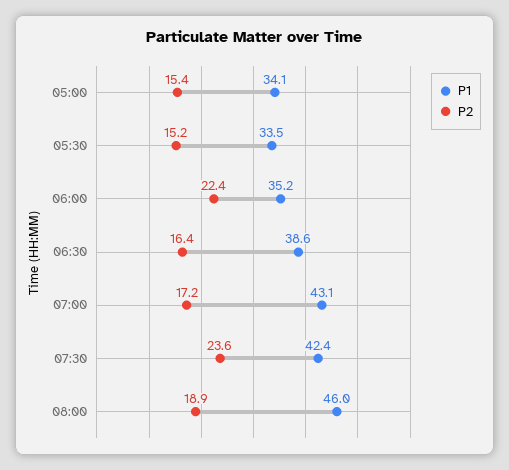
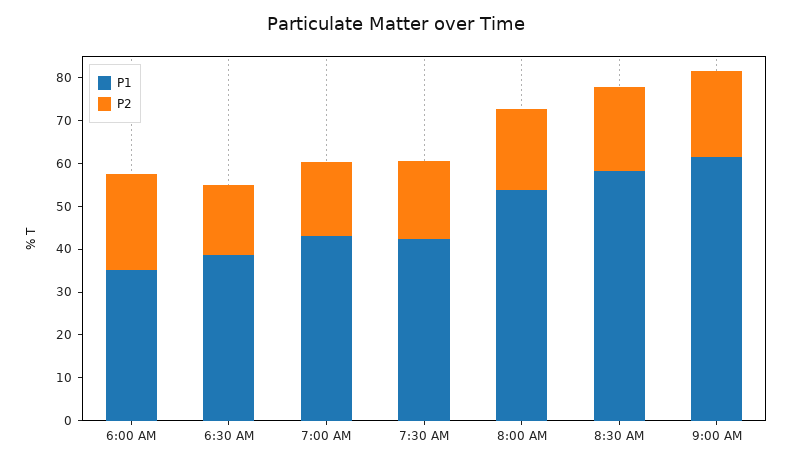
P1, 05:00: 34.1 -> none
P2, 05:00: 15.4 -> none
P1, 05:30: 33.5 -> none
P2, 05:30: 15.2 -> none
P2, 07:30: 23.6 -> 18
P1, 08:00: 46 -> 54
P1, 8:30 AM: none -> 58
P2, 8:30 AM: none -> 20
P1, 9:00 AM: none -> 62
P2, 9:00 AM: none -> 20

